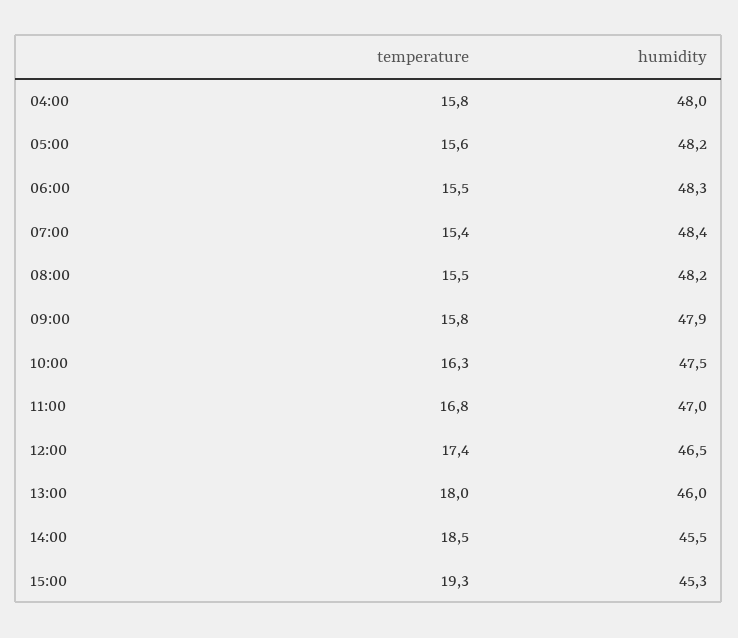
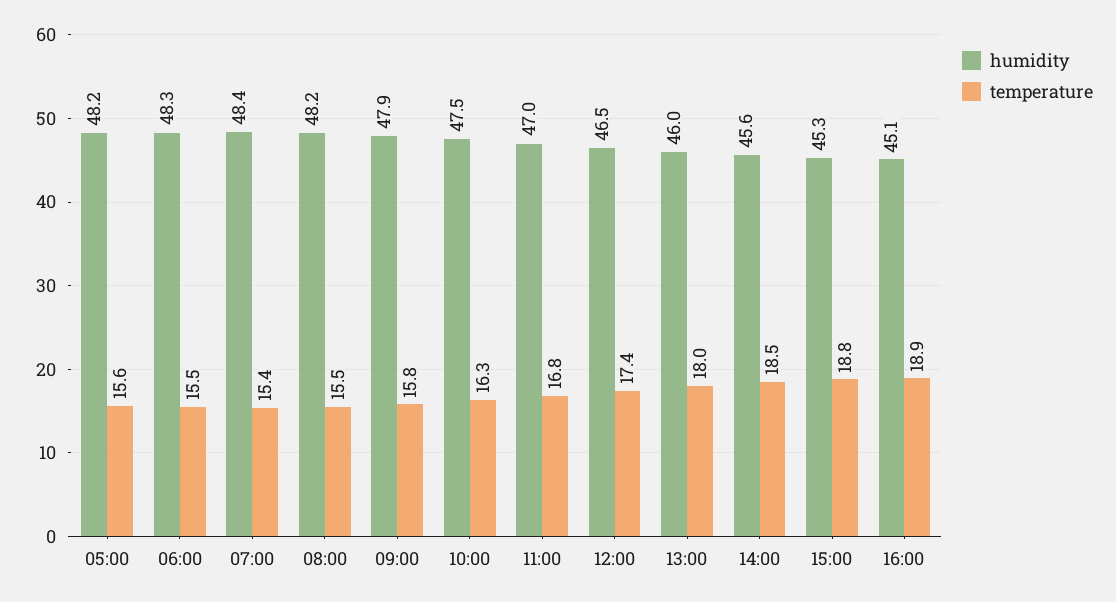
temperature, 04:00: 15.8 -> none
humidity, 04:00: 48 -> none
humidity, 14:00: 45.5 -> 45.6
temperature, 15:00: 19.3 -> 18.8
humidity, 16:00: none -> 45.1
temperature, 16:00: none -> 18.9

